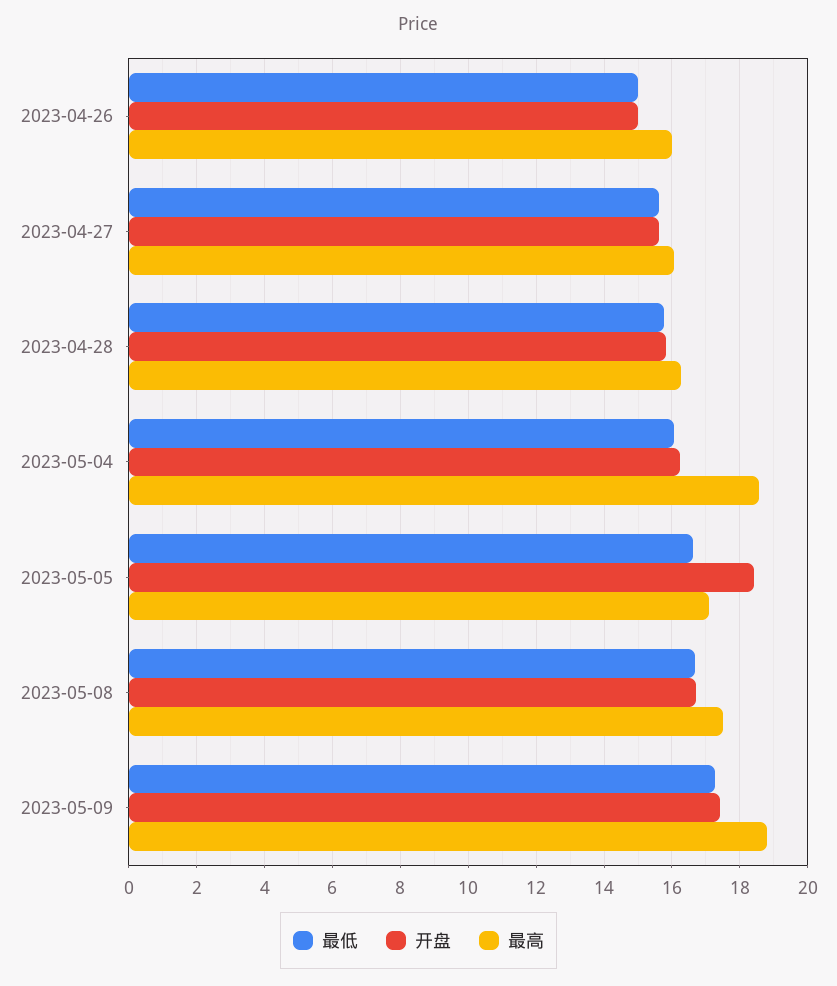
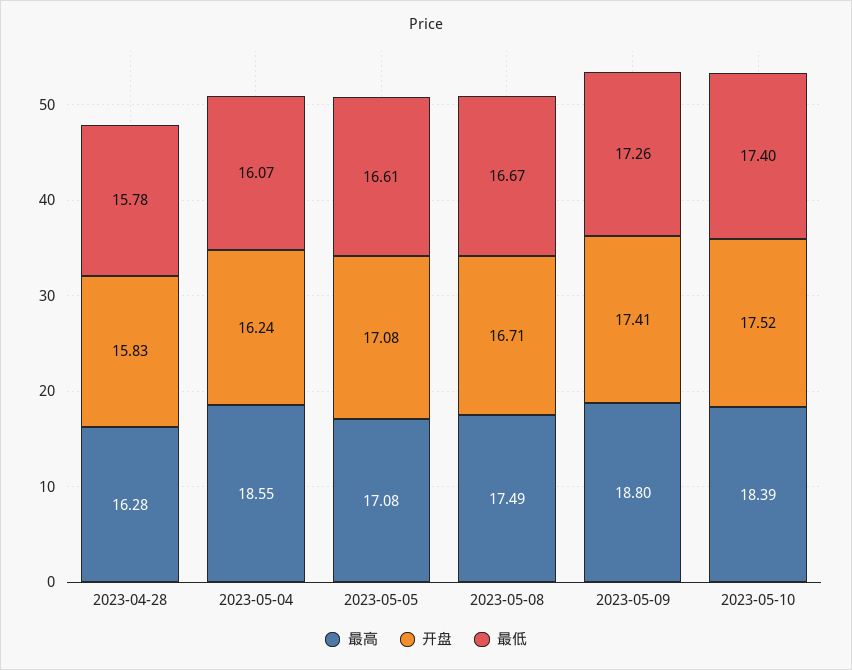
最低, 2023-04-26: 15 -> none
开盘, 2023-04-26: 15 -> none
最高, 2023-04-26: 16 -> none
最低, 2023-04-27: 15.6 -> none
开盘, 2023-04-27: 15.6 -> none
最高, 2023-04-27: 16 -> none
开盘, 2023-05-05: 18.4 -> 17.08
最高, 2023-05-10: none -> 18.39
开盘, 2023-05-10: none -> 17.52
最低, 2023-05-10: none -> 17.4

